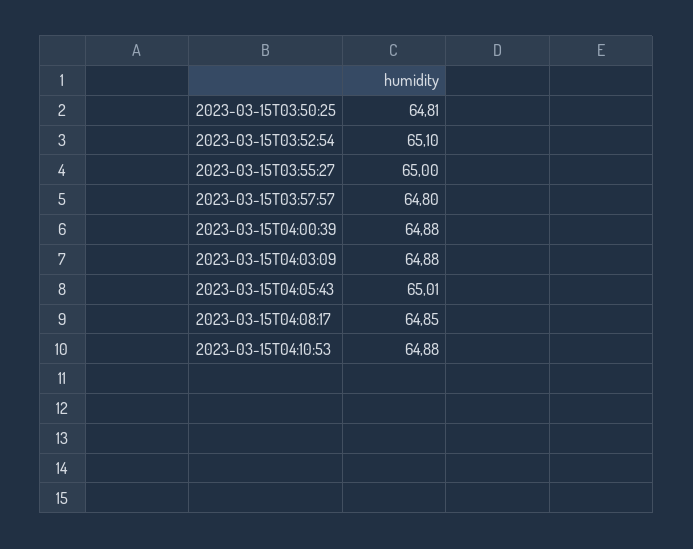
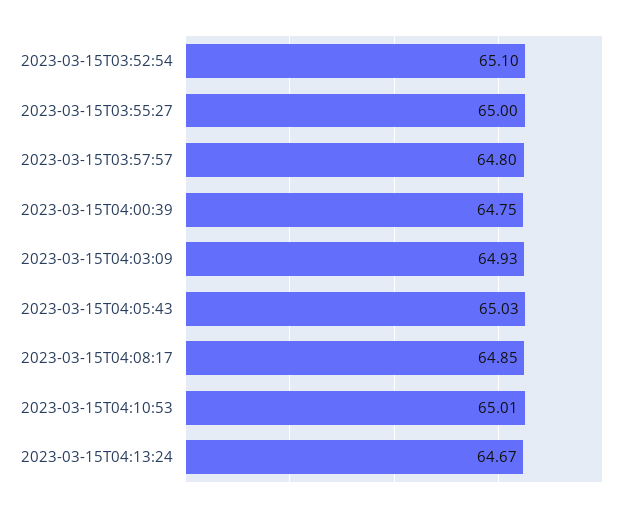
2023-03-15T03:50:25: 64.81 -> none
2023-03-15T04:00:39: 64.88 -> 64.75
2023-03-15T04:03:09: 64.88 -> 64.93
2023-03-15T04:05:43: 65.01 -> 65.03
2023-03-15T04:10:53: 64.88 -> 65.01
2023-03-15T04:13:24: none -> 64.67

